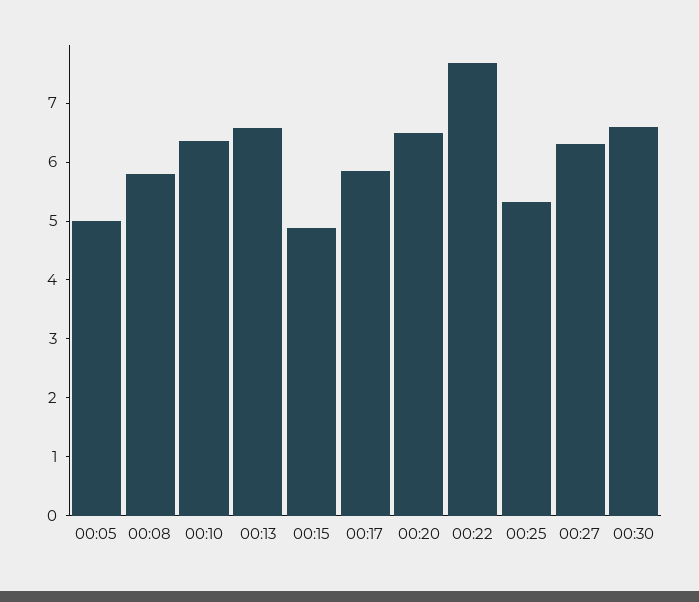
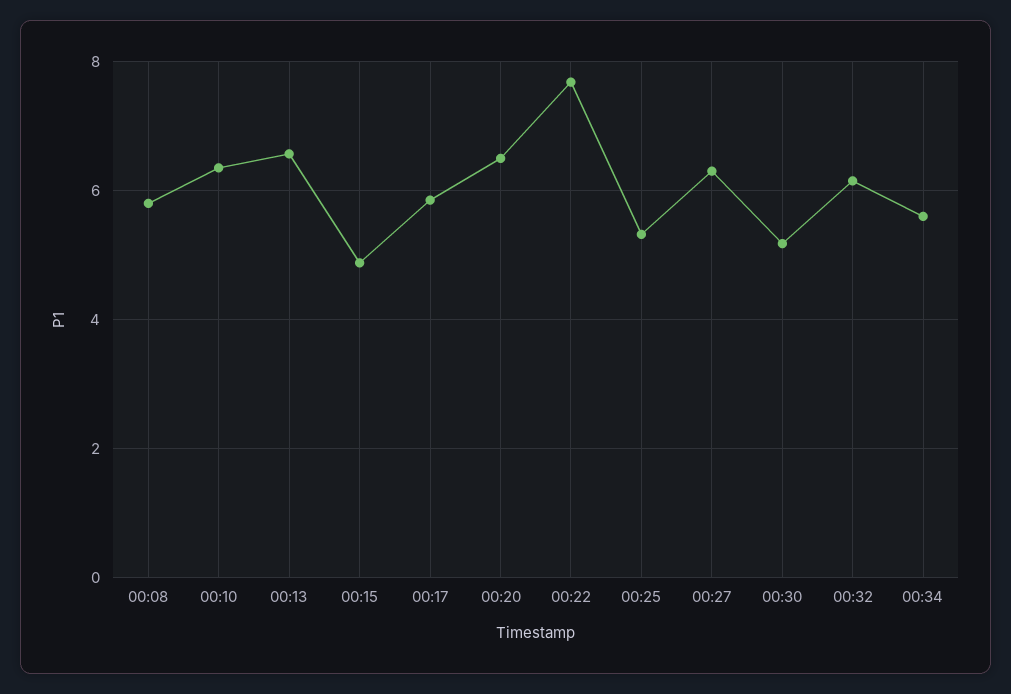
00:05: 5 -> none
00:30: 6.6 -> 5.2
00:32: none -> 6.2
00:34: none -> 5.6

